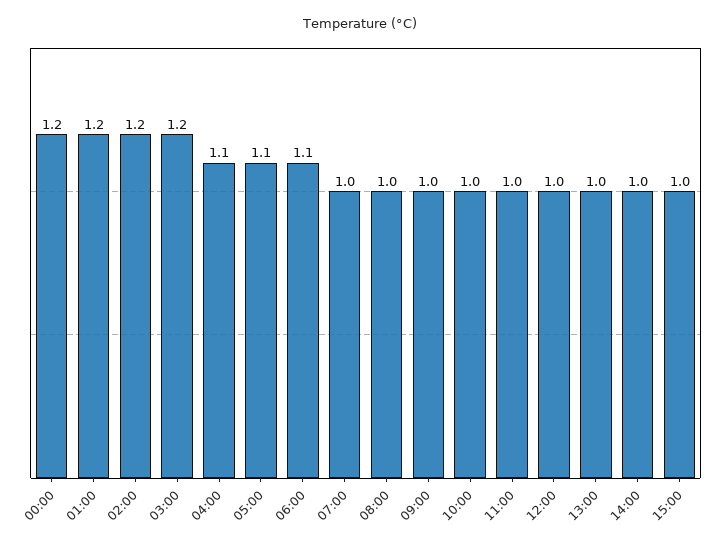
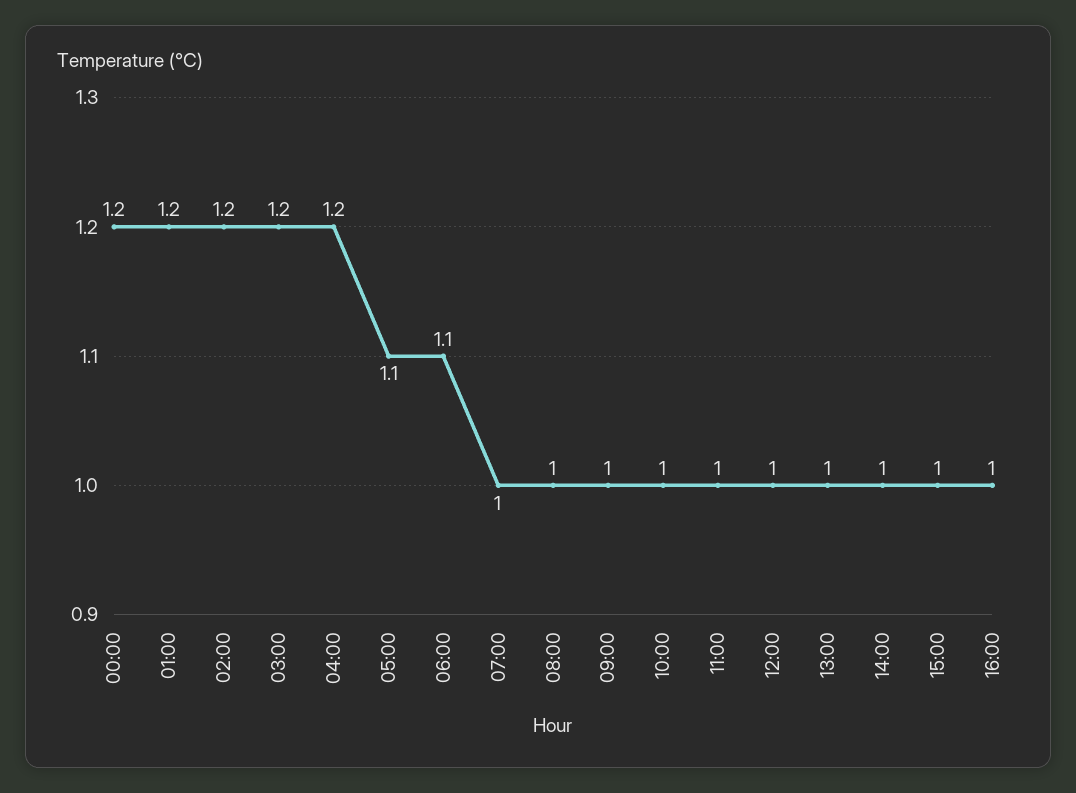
04:00: 1.1 -> 1.2
16:00: none -> 1

